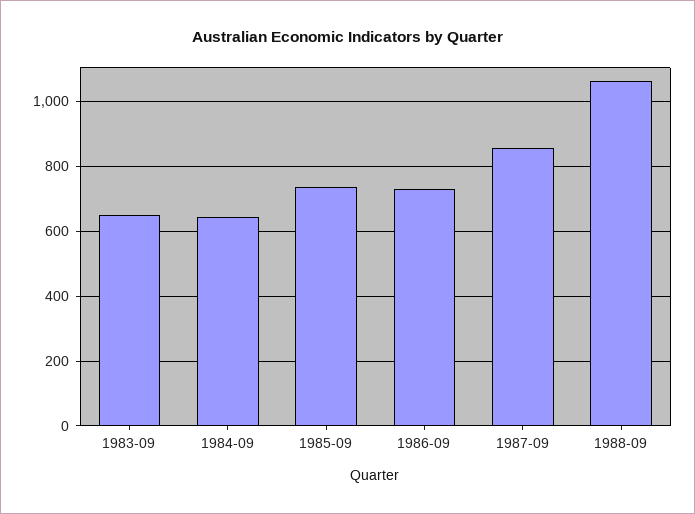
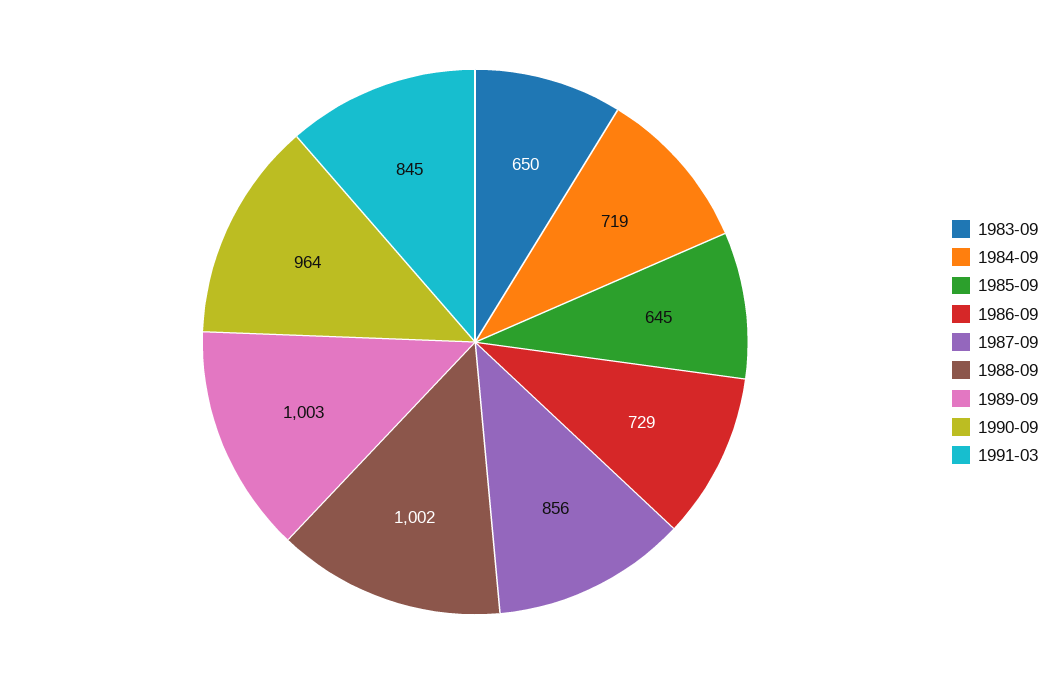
1984-09: 640 -> 719
1985-09: 740 -> 645
1988-09: 1060 -> 1002
1989-09: none -> 1003
1990-09: none -> 964
1991-03: none -> 845

